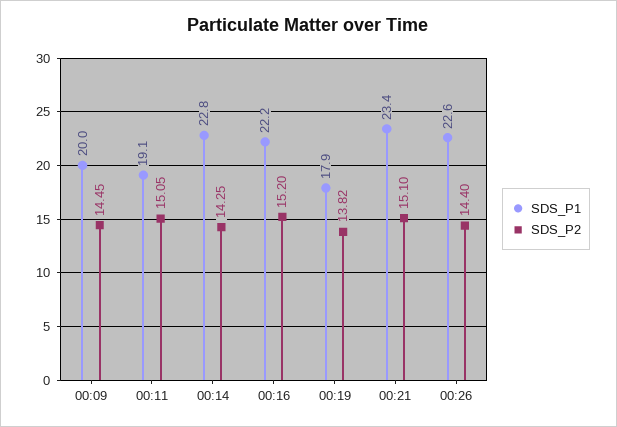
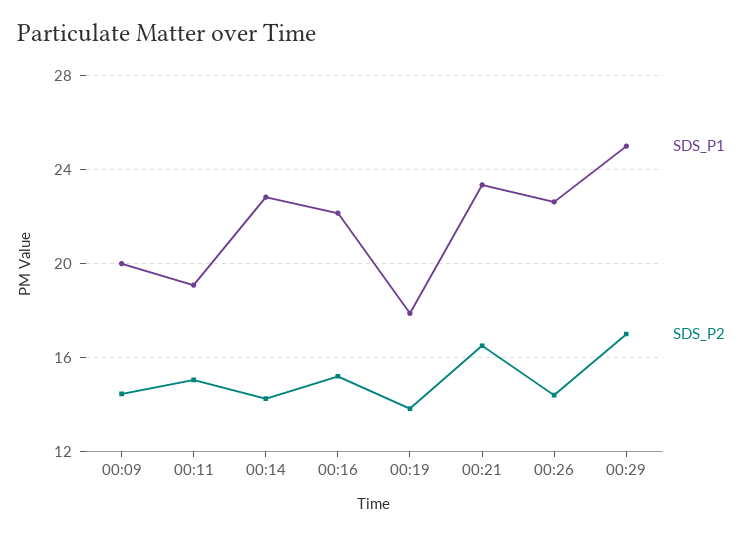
SDS_P2, 00:21: 15.1 -> 16.5
SDS_P1, 00:29: none -> 25
SDS_P2, 00:29: none -> 17

